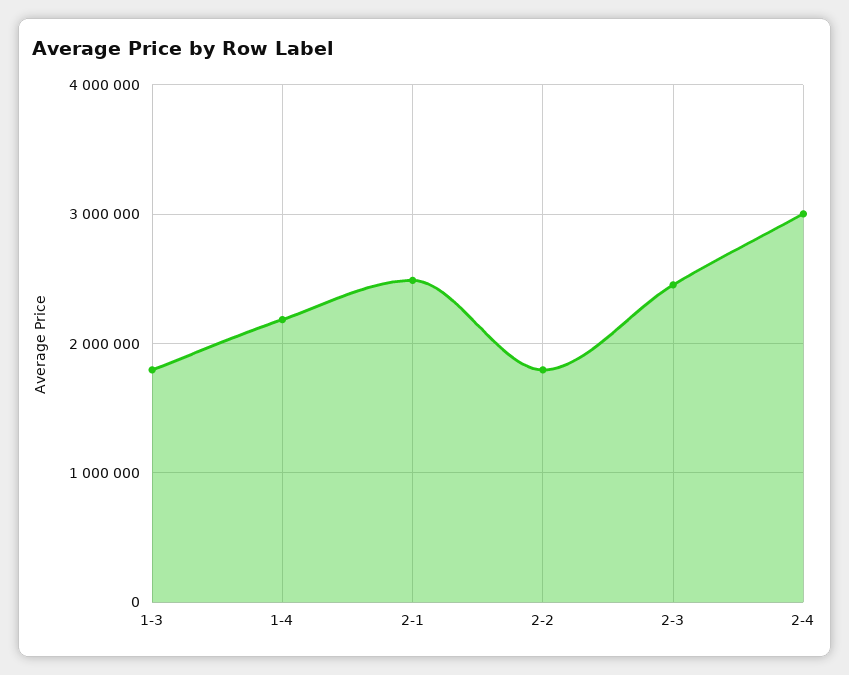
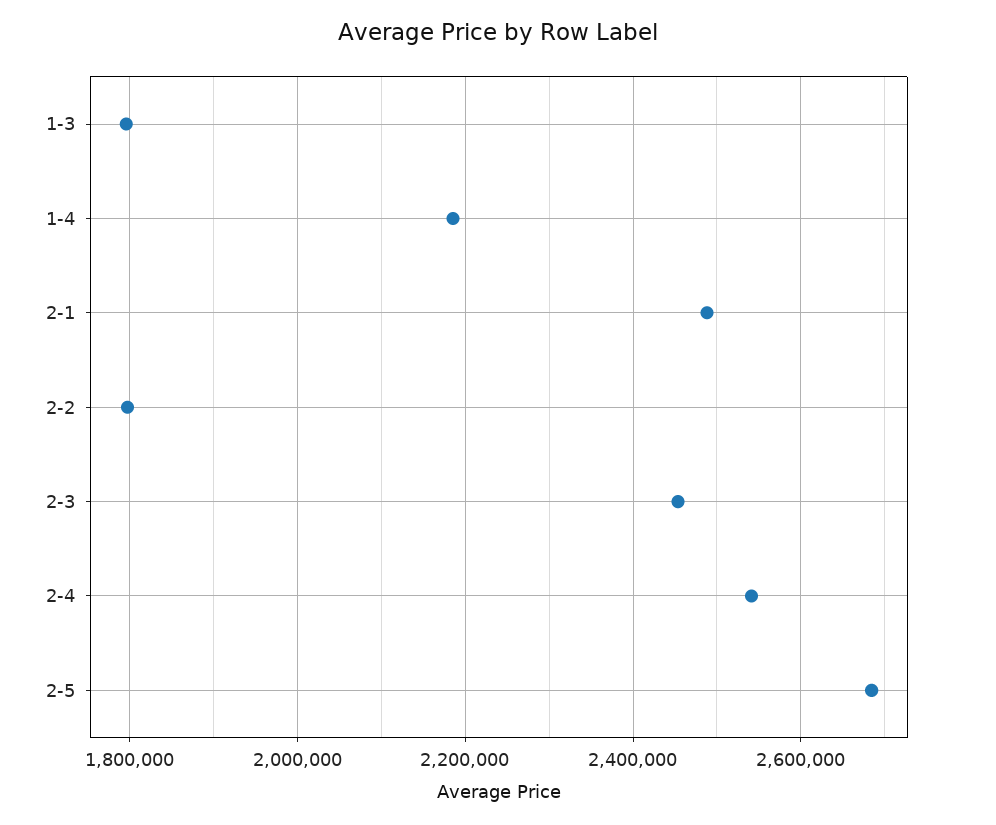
2-4: 3000000 -> 2540000
2-5: none -> 2680000

